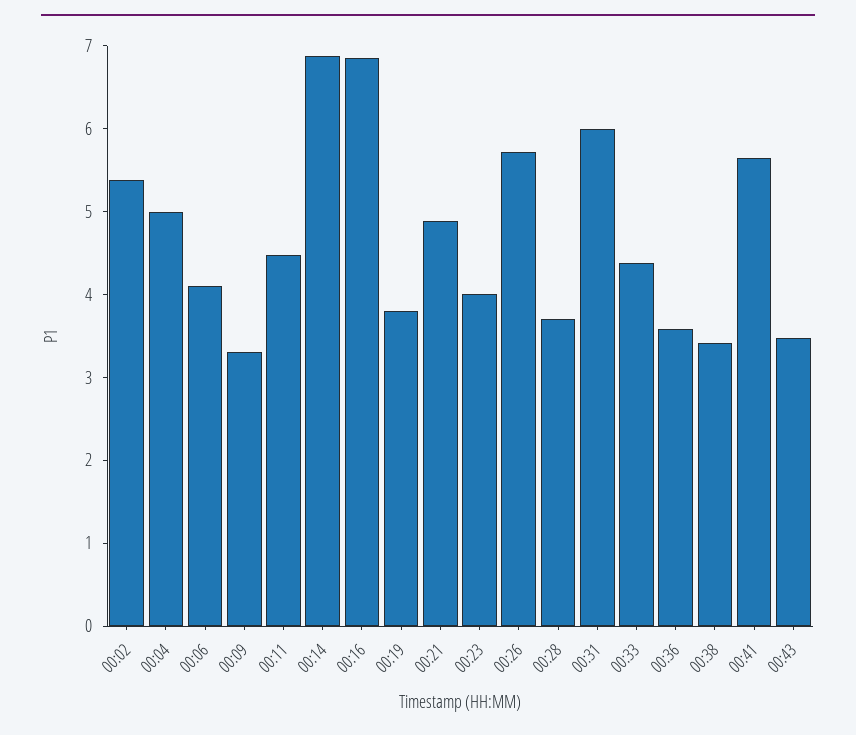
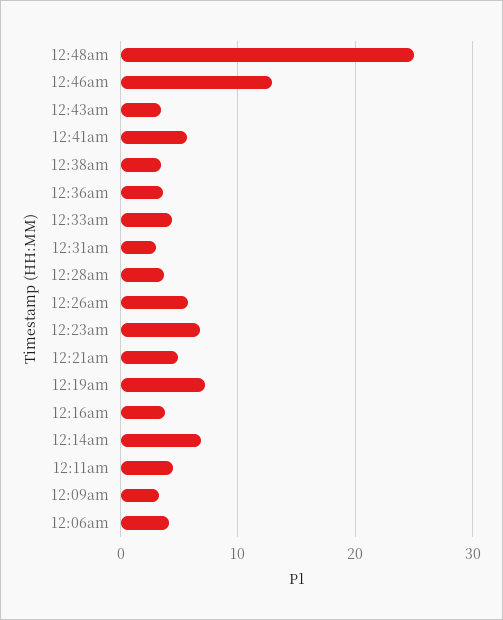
00:02: 5.4 -> none
00:04: 5 -> none
00:16: 6.8 -> 4
00:19: 3.8 -> 7
00:23: 4 -> 7
00:31: 6 -> 3
12:48am: none -> 25
12:46am: none -> 13

